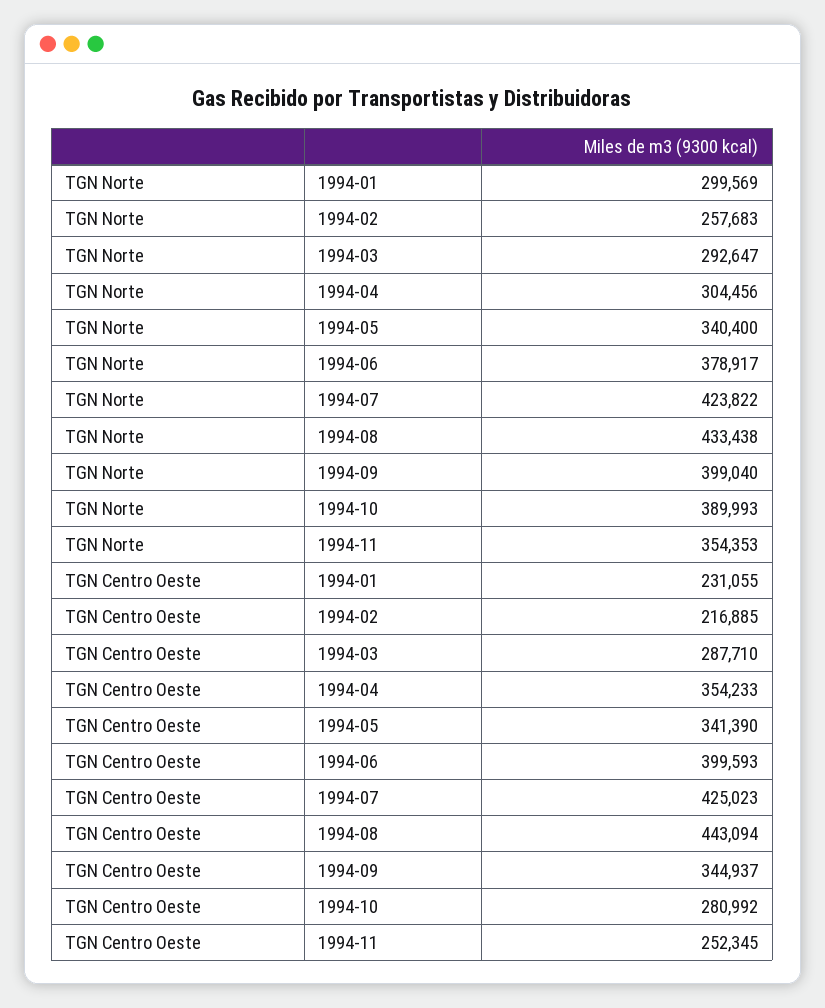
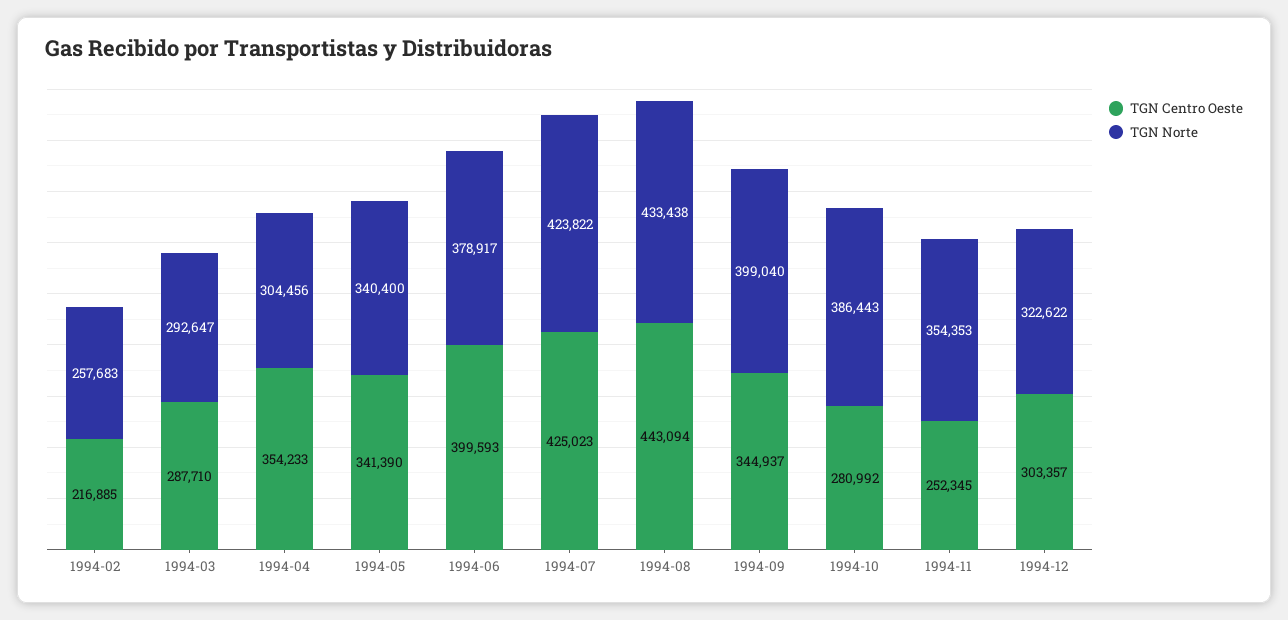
TGN Norte, 1994-01: 299569 -> none
TGN Norte, 1994-10: 389993 -> 386443
TGN Centro Oeste, 1994-01: 231055 -> none
TGN Centro Oeste, 1994-12: none -> 303357
TGN Norte, 1994-12: none -> 322622

